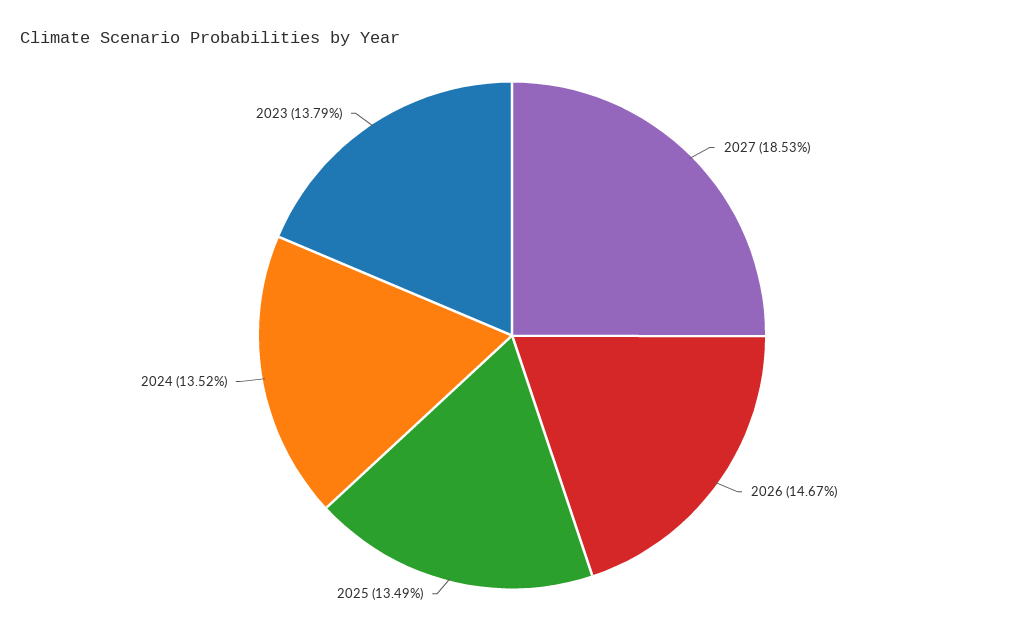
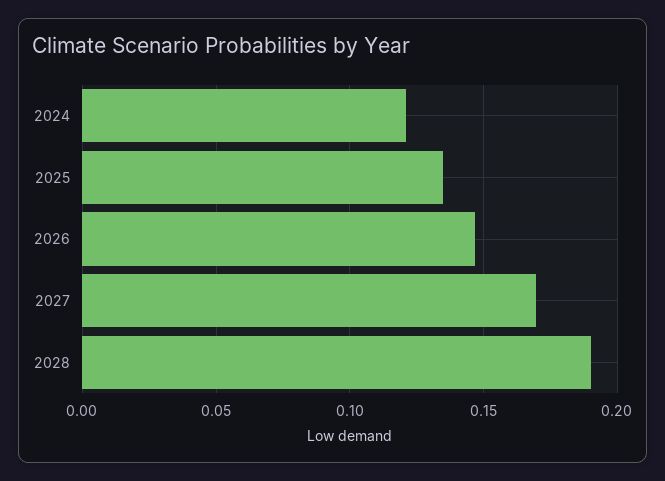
2027: 0.1853 -> 0.17
2024: 0.1352 -> 0.12
2023: 0.1379 -> none
2028: none -> 0.19

